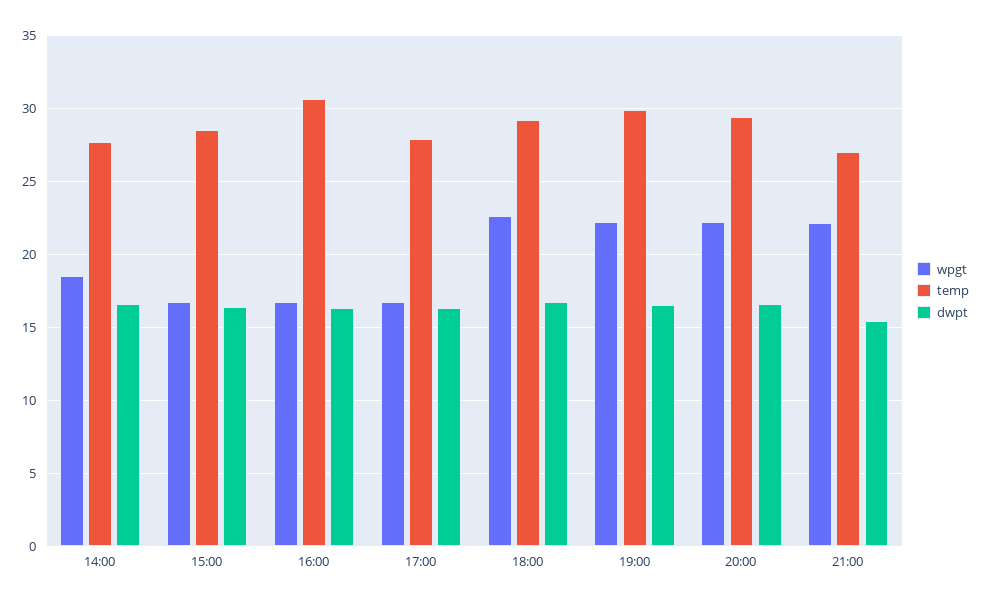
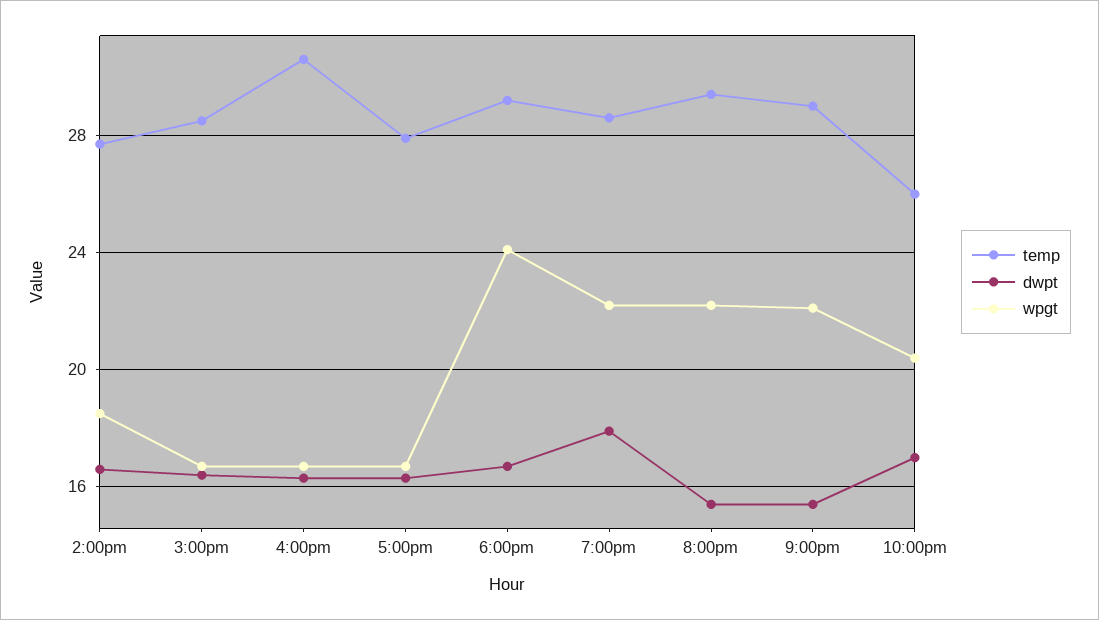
wpgt, 18:00: 22.5 -> 24
temp, 19:00: 30 -> 28.5
dwpt, 19:00: 16.5 -> 18
dwpt, 20:00: 16.5 -> 15.5
temp, 21:00: 27 -> 29
temp, 10:00pm: none -> 26
dwpt, 10:00pm: none -> 17
wpgt, 10:00pm: none -> 20.5

